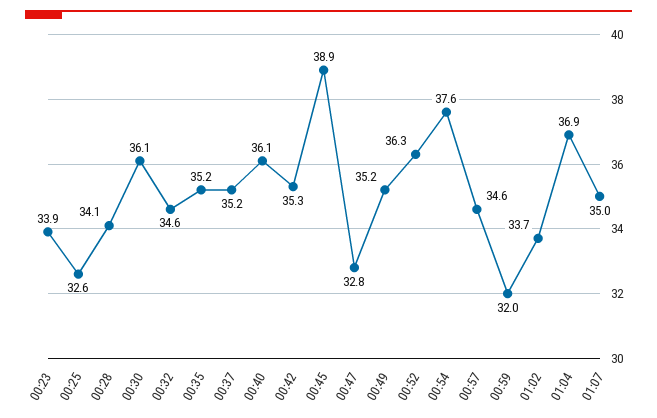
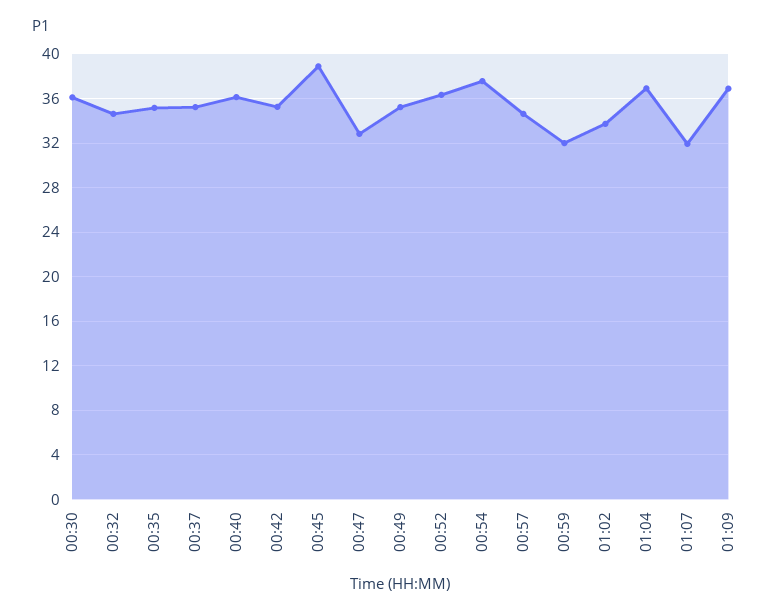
00:23: 33.9 -> none
00:25: 32.6 -> none
00:28: 34.1 -> none
01:07: 35 -> 32
01:09: none -> 37

